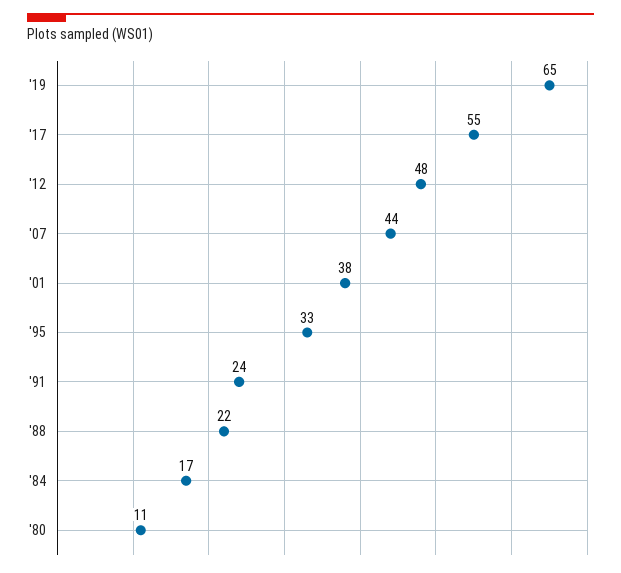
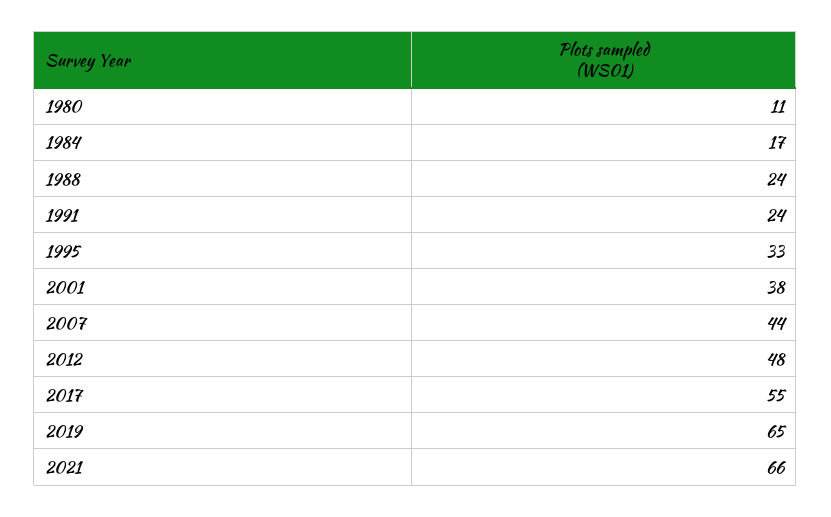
'88: 22 -> 24
2021: none -> 66

